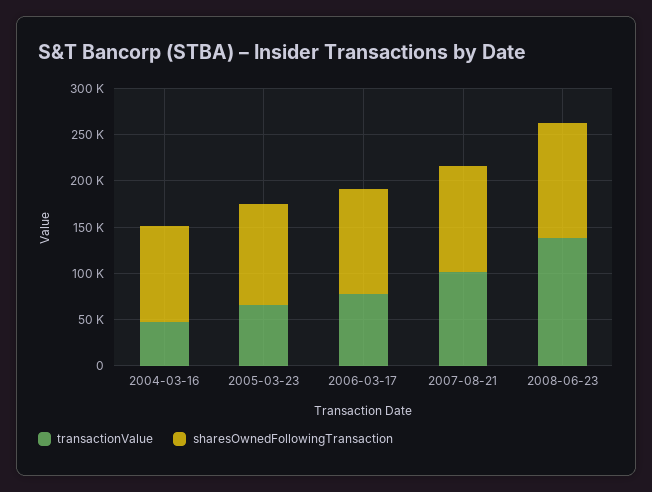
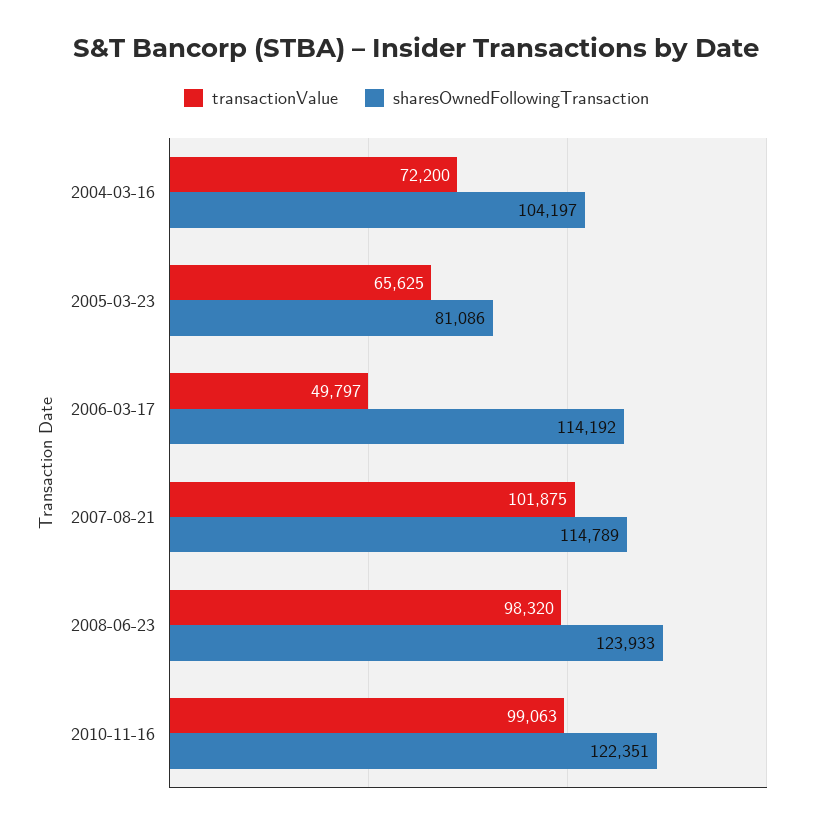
transactionValue, 2004-03-16: 50000 -> 72200
sharesOwnedFollowingTransaction, 2005-03-23: 110000 -> 81086
transactionValue, 2006-03-17: 80000 -> 49797
transactionValue, 2008-06-23: 140000 -> 98320
transactionValue, 2010-11-16: none -> 99063
sharesOwnedFollowingTransaction, 2010-11-16: none -> 122351

